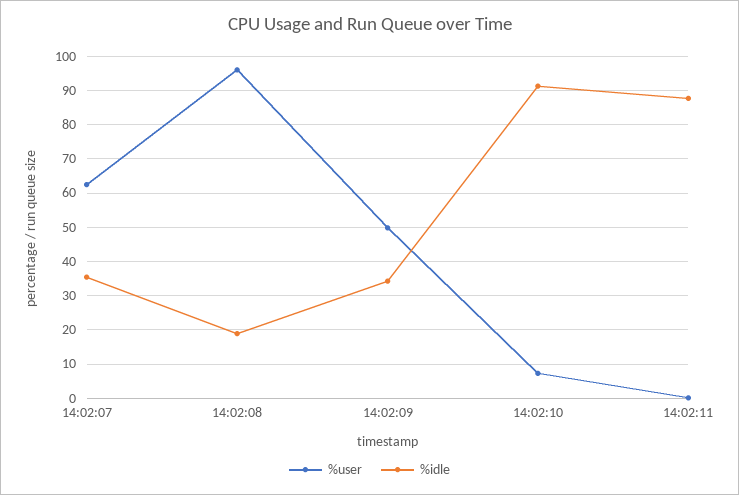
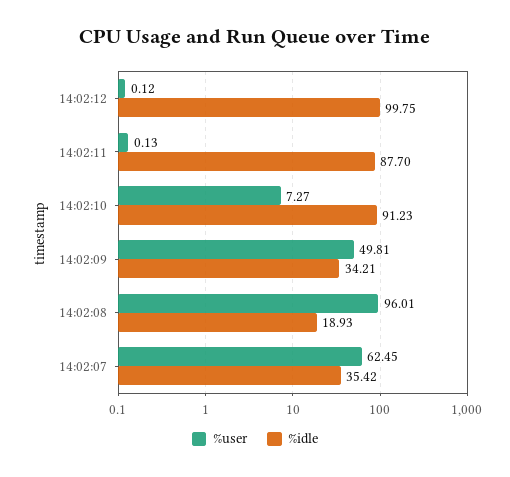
%user, 14:02:12: none -> 0.12
%idle, 14:02:12: none -> 99.75

